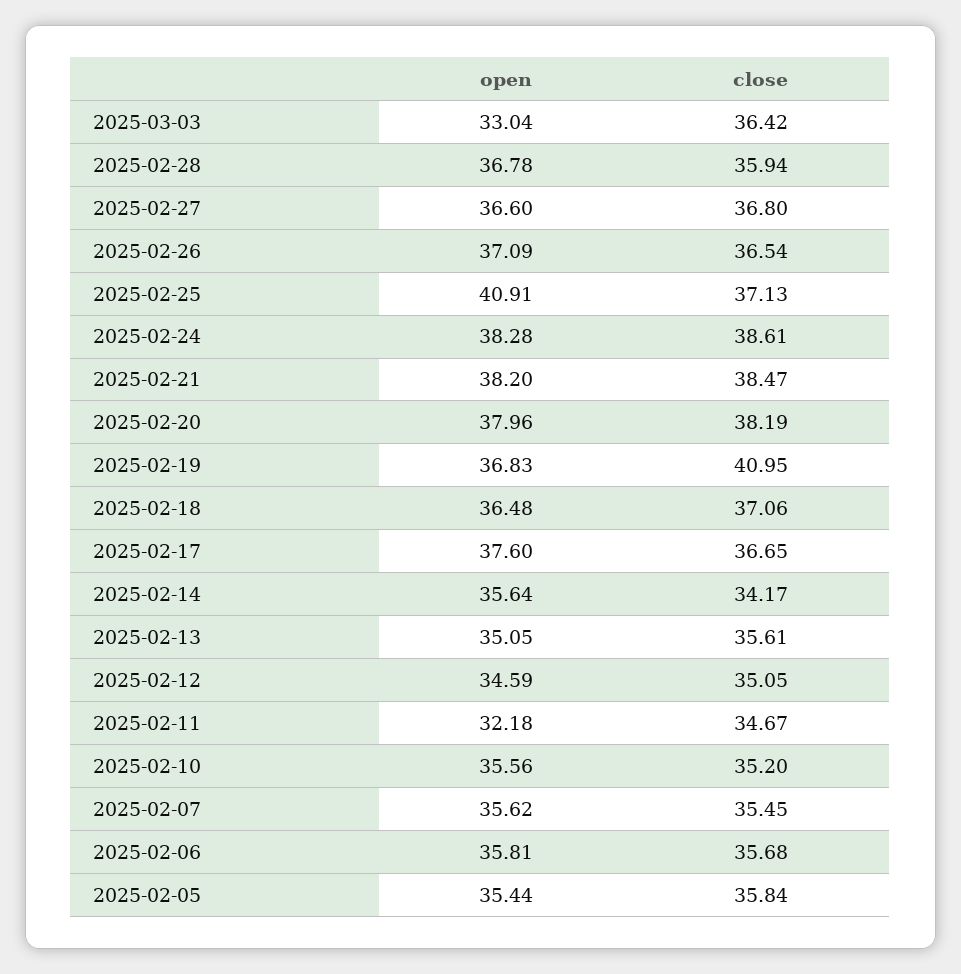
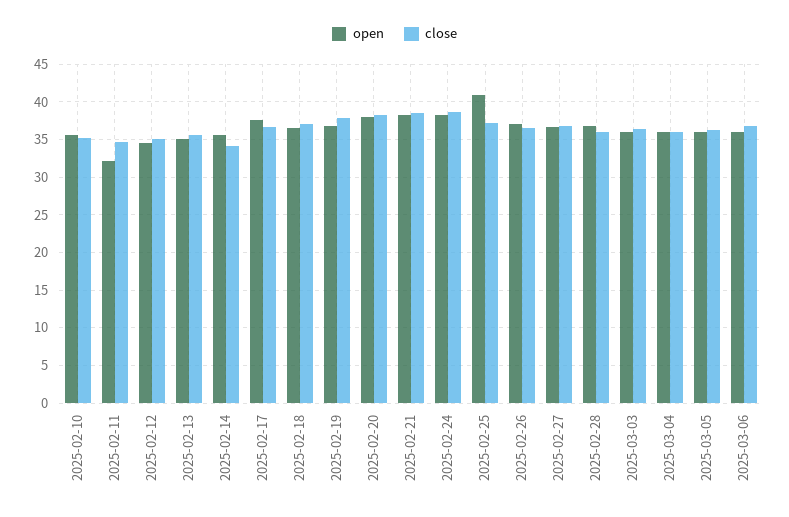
open, 2025-03-03: 33.04 -> 36
close, 2025-02-19: 40.95 -> 38
open, 2025-02-07: 35.62 -> none
close, 2025-02-07: 35.45 -> none
open, 2025-02-06: 35.81 -> none
close, 2025-02-06: 35.68 -> none
open, 2025-02-05: 35.44 -> none
close, 2025-02-05: 35.84 -> none
open, 2025-03-04: none -> 36
close, 2025-03-04: none -> 36
open, 2025-03-05: none -> 36
close, 2025-03-05: none -> 36
open, 2025-03-06: none -> 36
close, 2025-03-06: none -> 37

